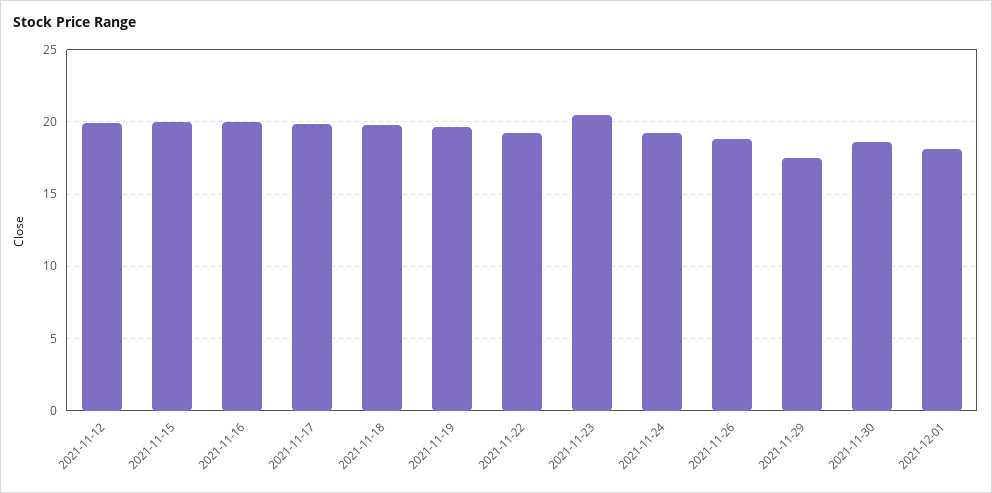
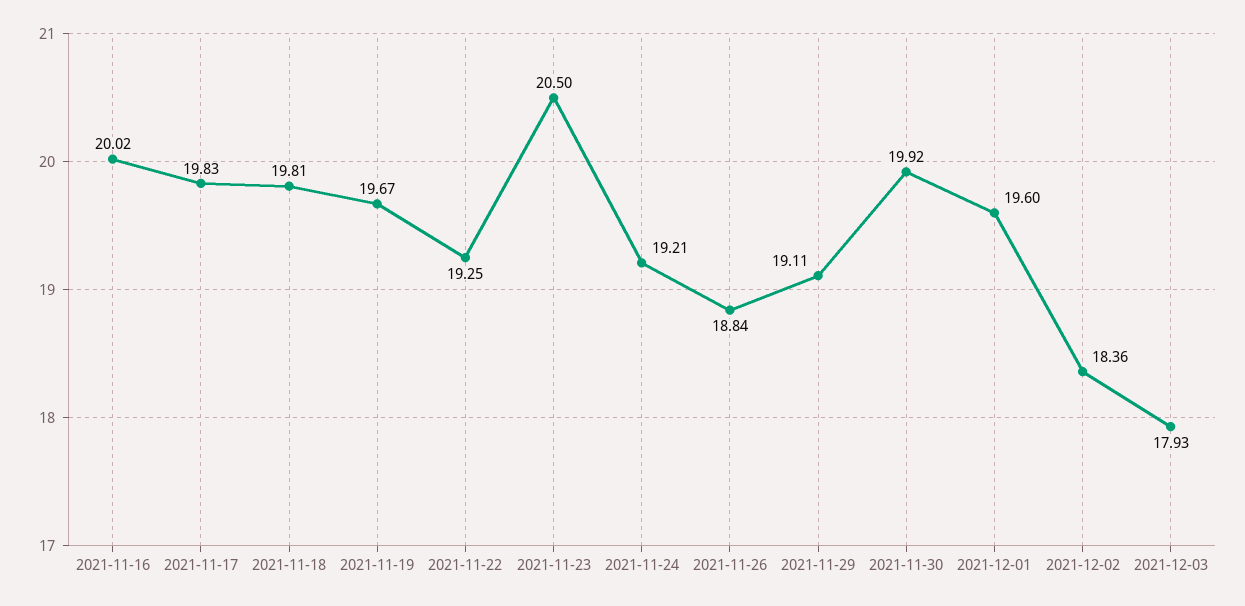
2021-11-12: 20 -> none
2021-11-15: 20 -> none
2021-11-29: 17.5 -> 19.11
2021-11-30: 18.5 -> 19.92
2021-12-01: 18 -> 19.6
2021-12-02: none -> 18.36
2021-12-03: none -> 17.93

